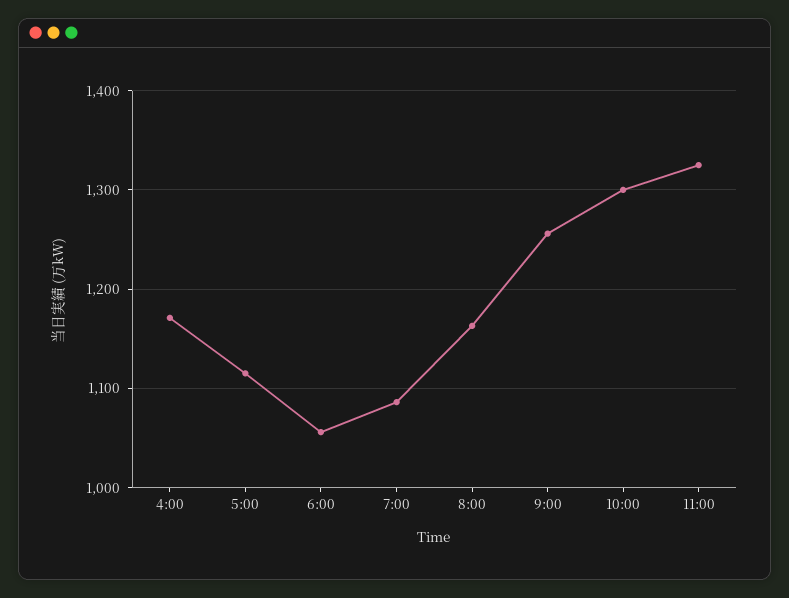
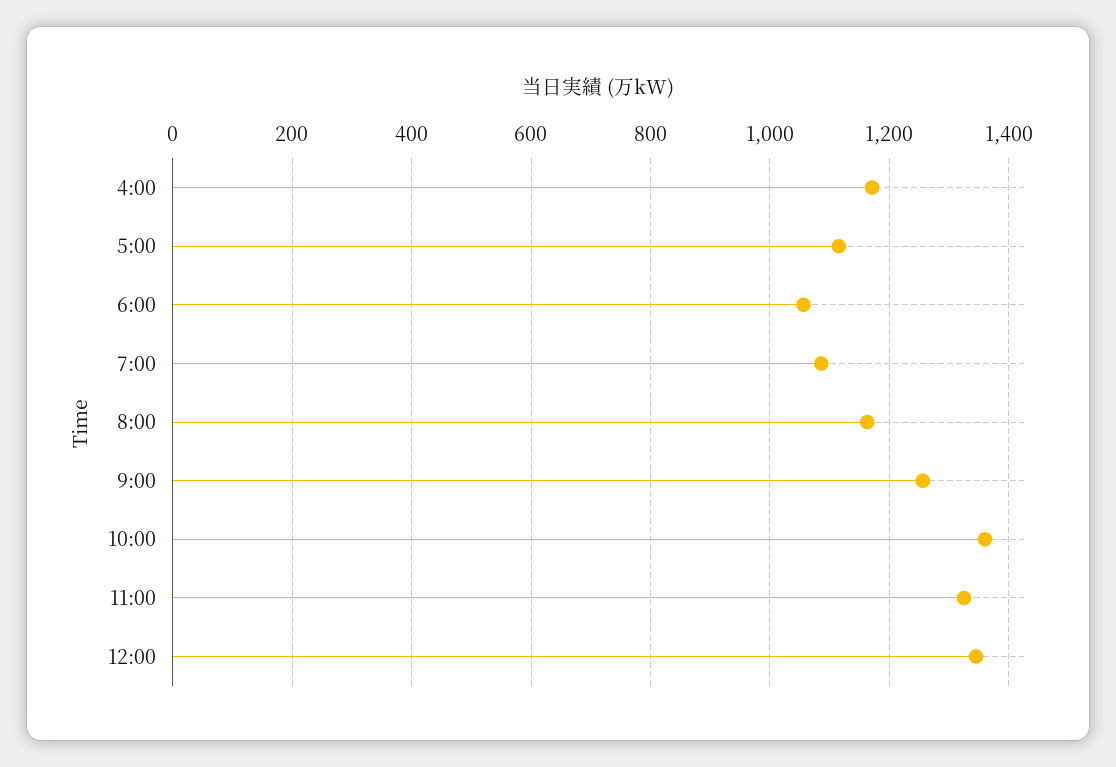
10:00: 1300 -> 1360
12:00: none -> 1340

